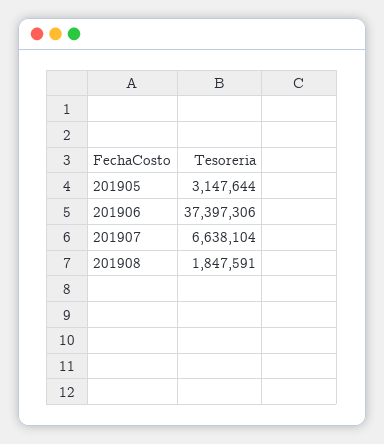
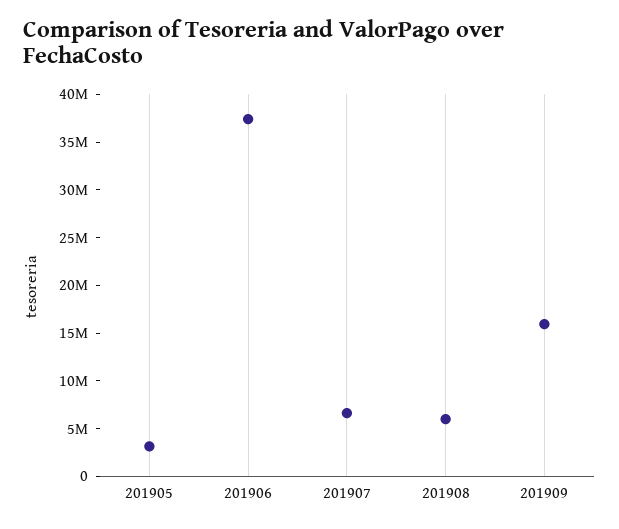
201908: 1847591 -> 6000000
201909: none -> 16000000

